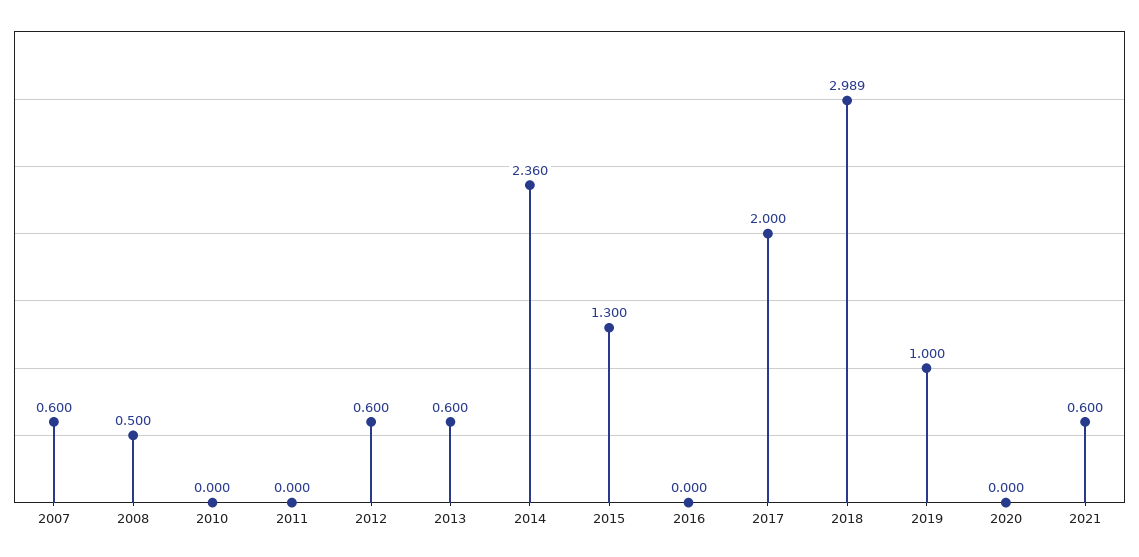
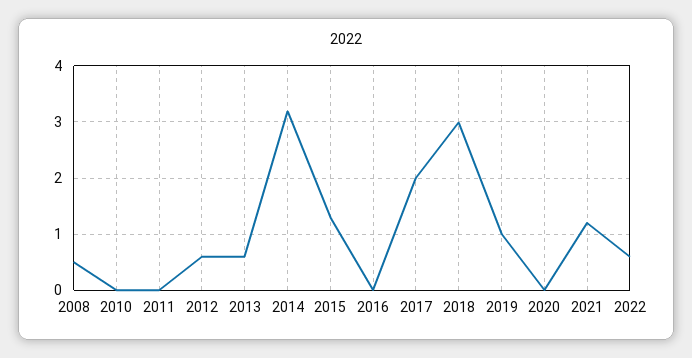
2007: 0.6 -> none
2014: 2.36 -> 3.2
2021: 0.6 -> 1.2
2022: none -> 0.6

